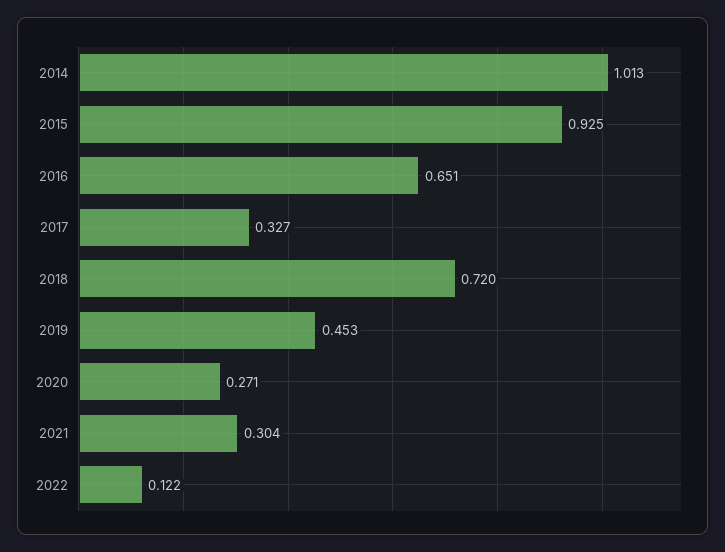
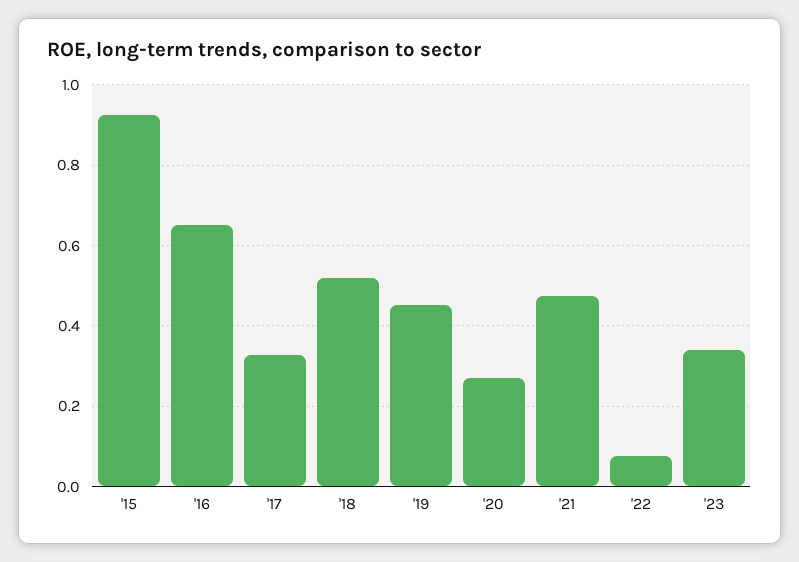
2014: 1.013 -> none
2018: 0.72 -> 0.52
2021: 0.304 -> 0.48
2022: 0.122 -> 0.08
'23: none -> 0.34

